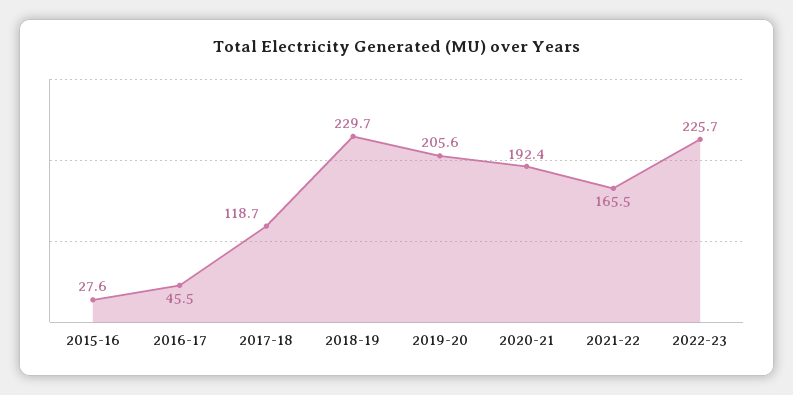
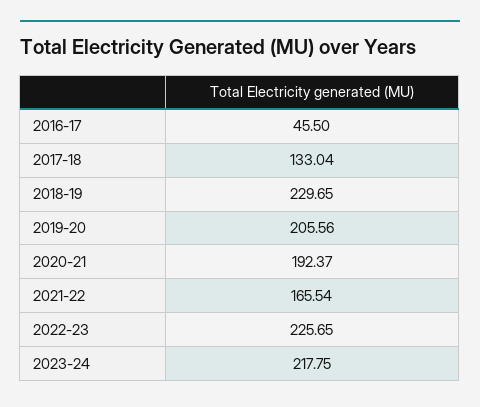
2015-16: 27.6 -> none
2017-18: 118.7 -> 133.04
2023-24: none -> 217.75

